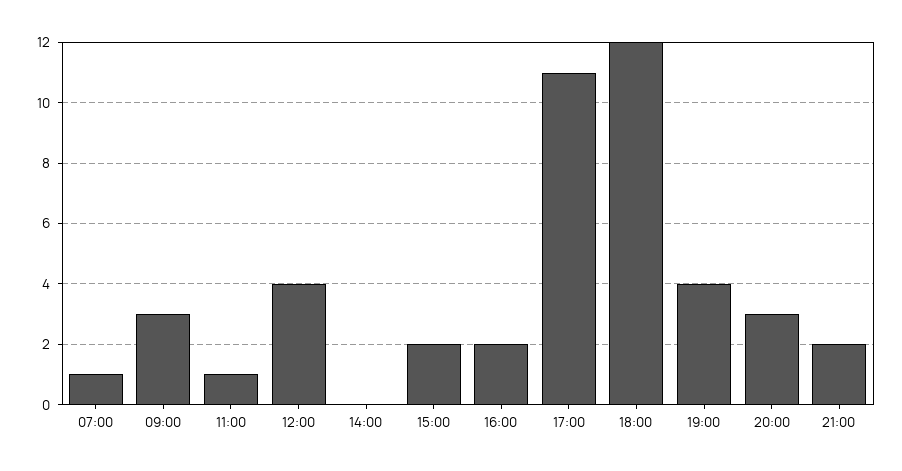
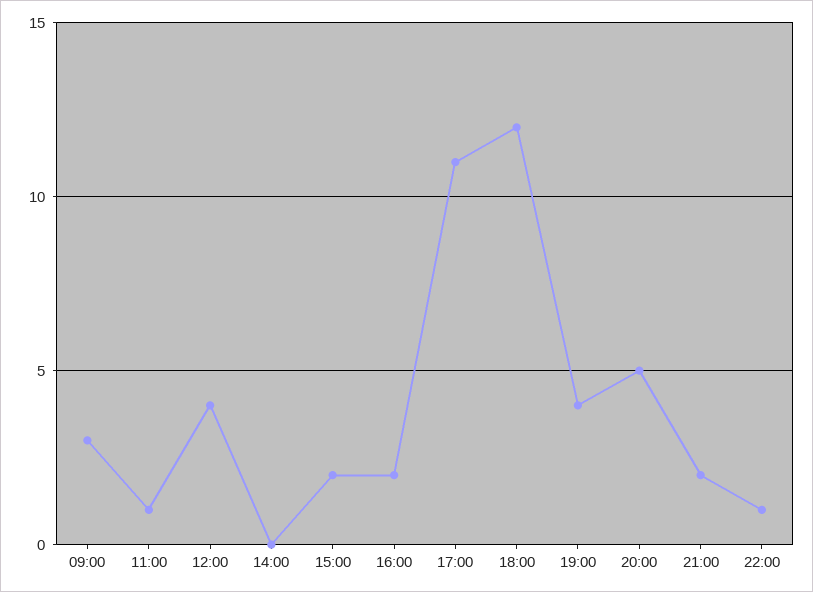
07:00: 1 -> none
20:00: 3 -> 5
22:00: none -> 1

